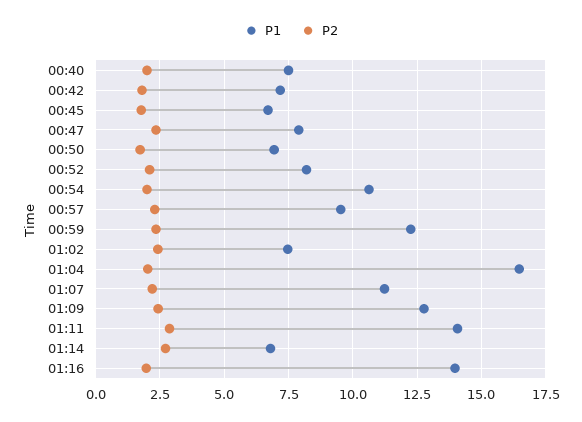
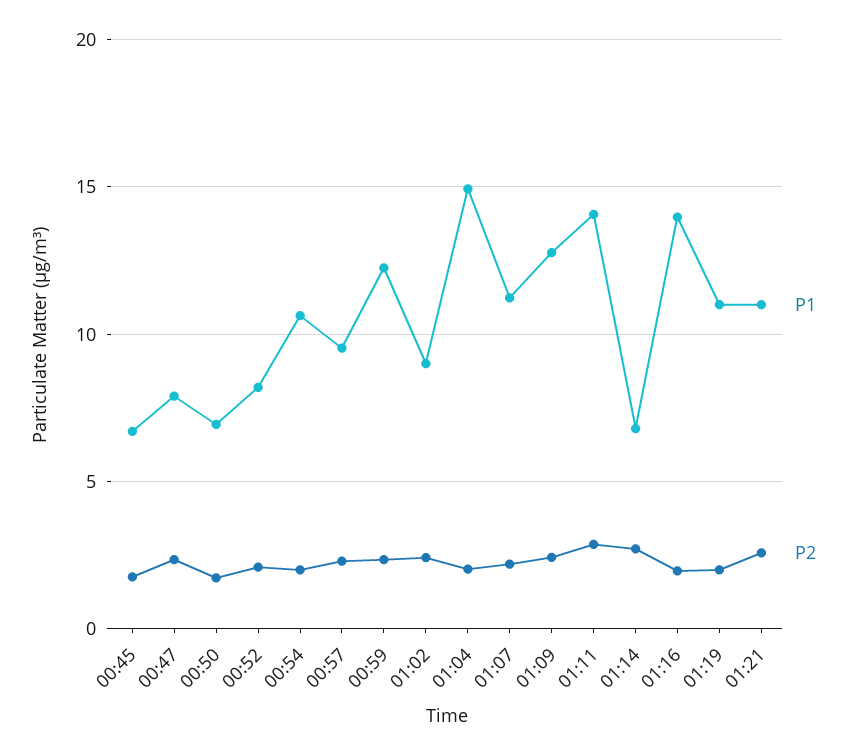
P1, 00:40: 7.5 -> none
P2, 00:40: 2 -> none
P1, 00:42: 7.25 -> none
P2, 00:42: 1.75 -> none
P1, 01:02: 7.5 -> 9
P1, 01:04: 16.5 -> 15
P1, 01:19: none -> 11
P2, 01:19: none -> 2
P1, 01:21: none -> 11
P2, 01:21: none -> 2.5

